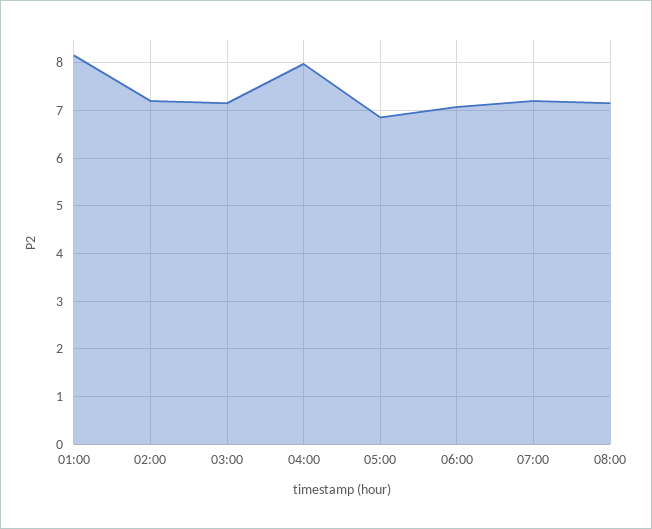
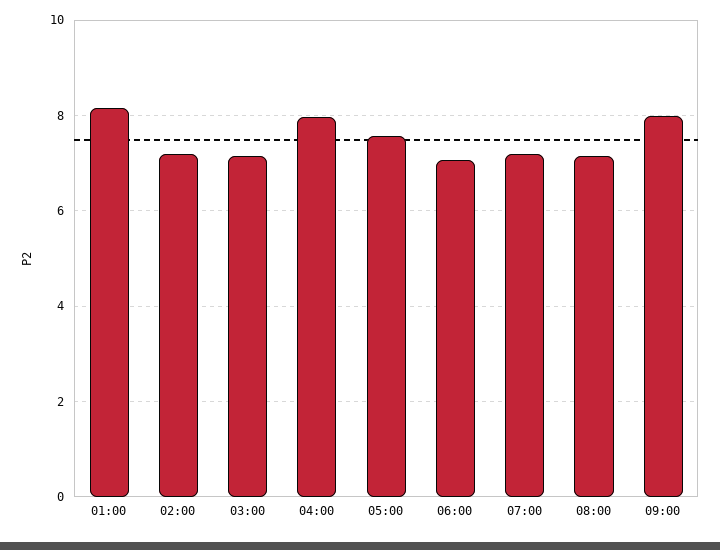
05:00: 6.8 -> 7.6
09:00: none -> 8

